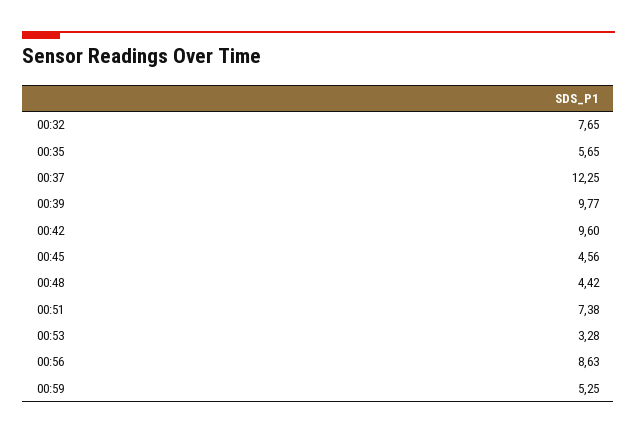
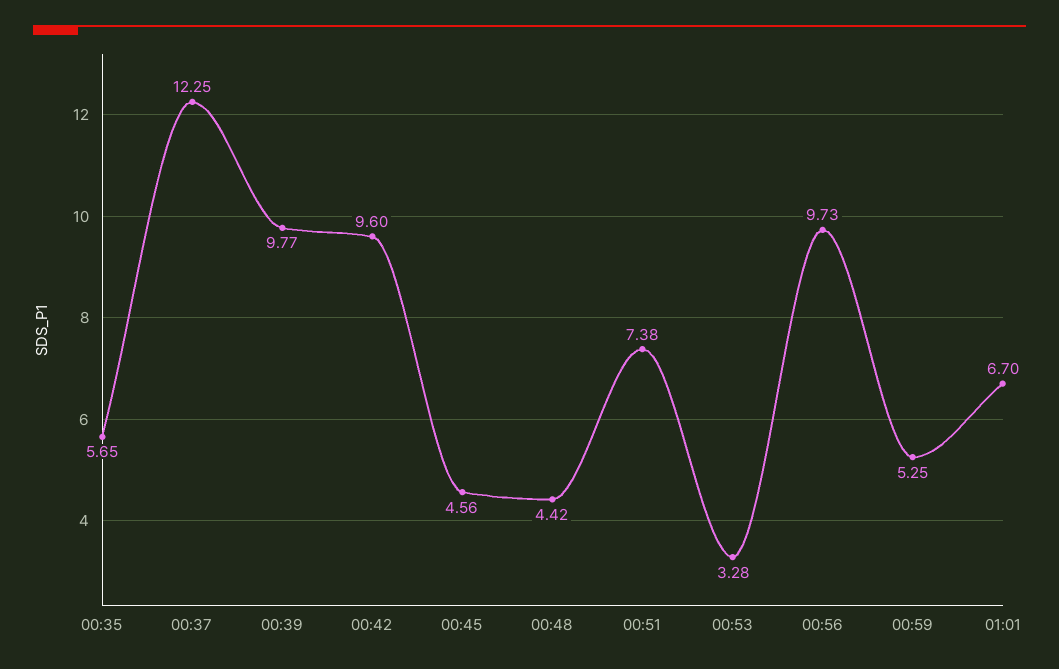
00:32: 7.65 -> none
00:56: 8.63 -> 9.73
01:01: none -> 6.7

